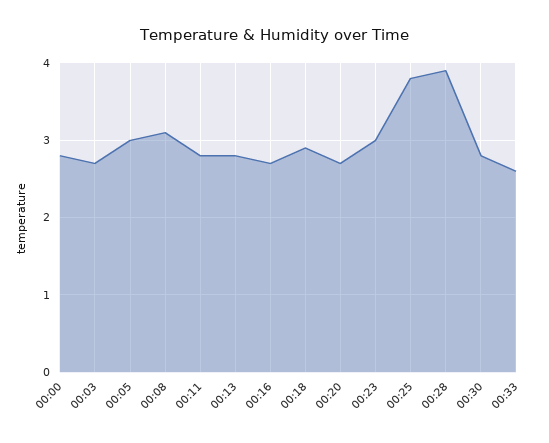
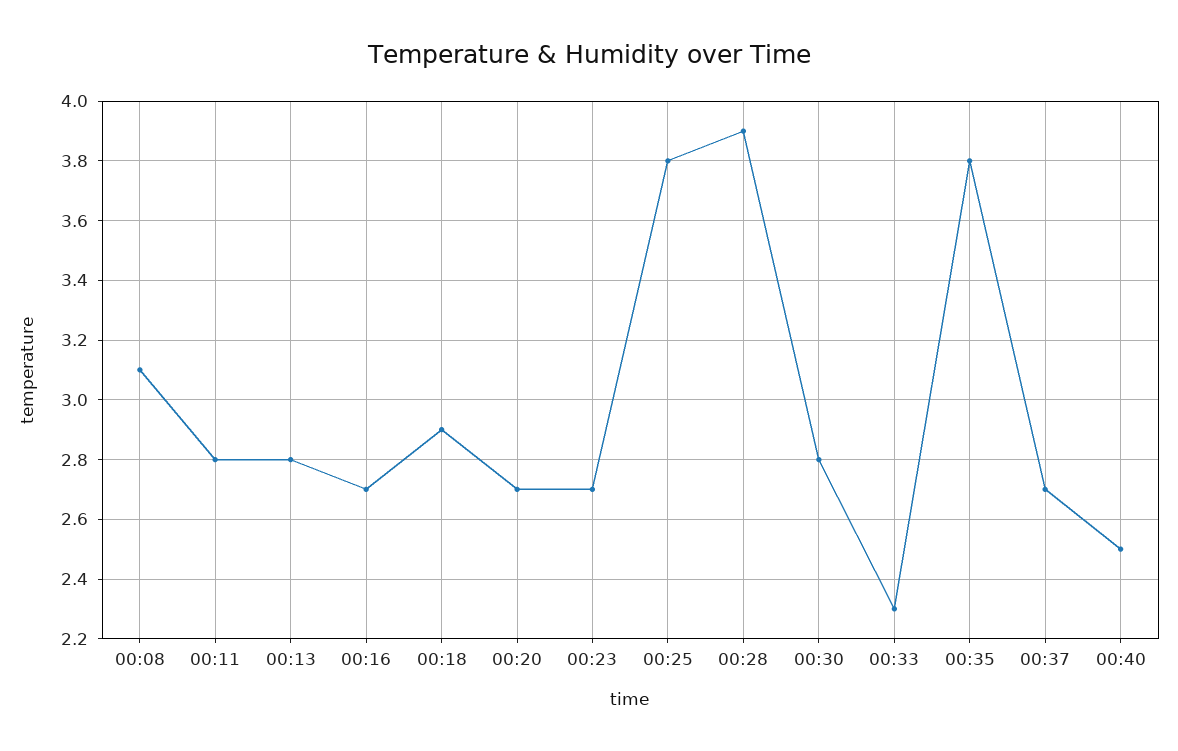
00:00: 2.8 -> none
00:03: 2.7 -> none
00:05: 3 -> none
00:23: 3 -> 2.7
00:33: 2.6 -> 2.3
00:35: none -> 3.8
00:37: none -> 2.7
00:40: none -> 2.5

